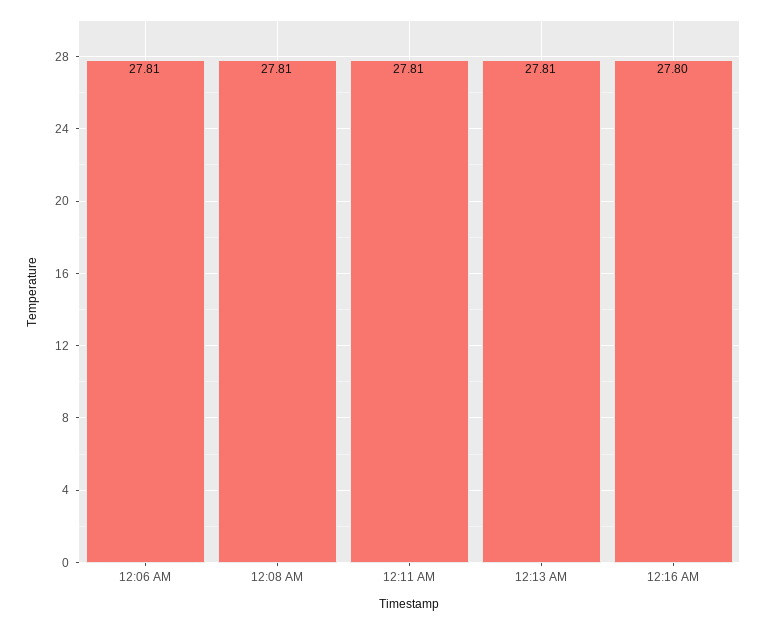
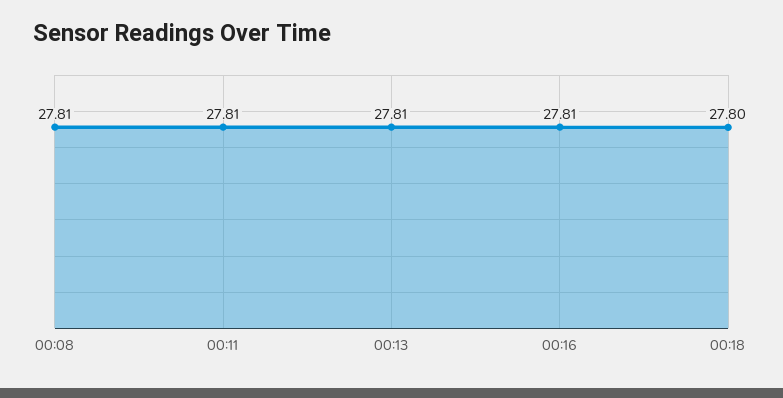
12:06 AM: 27.81 -> none
12:16 AM: 27.8 -> 27.81
00:18: none -> 27.8

